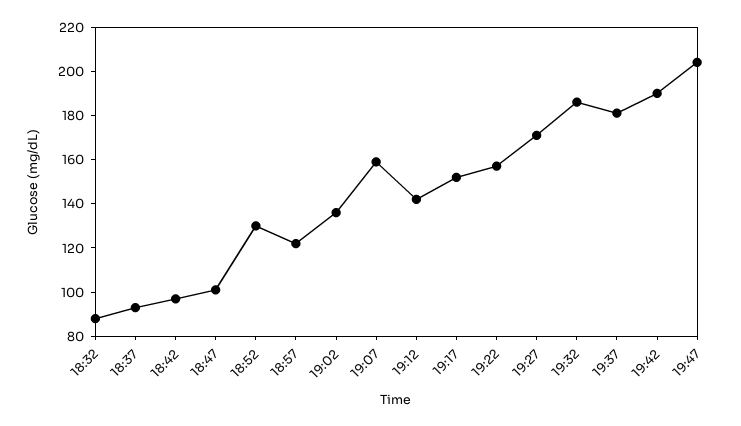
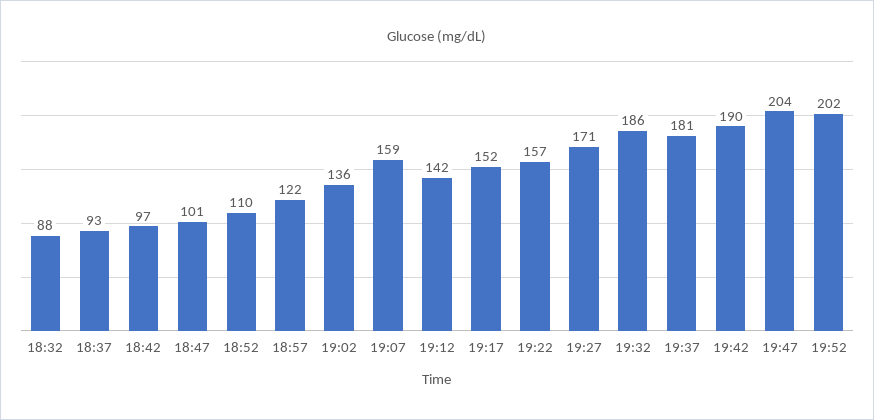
18:52: 130 -> 110
19:52: none -> 202

